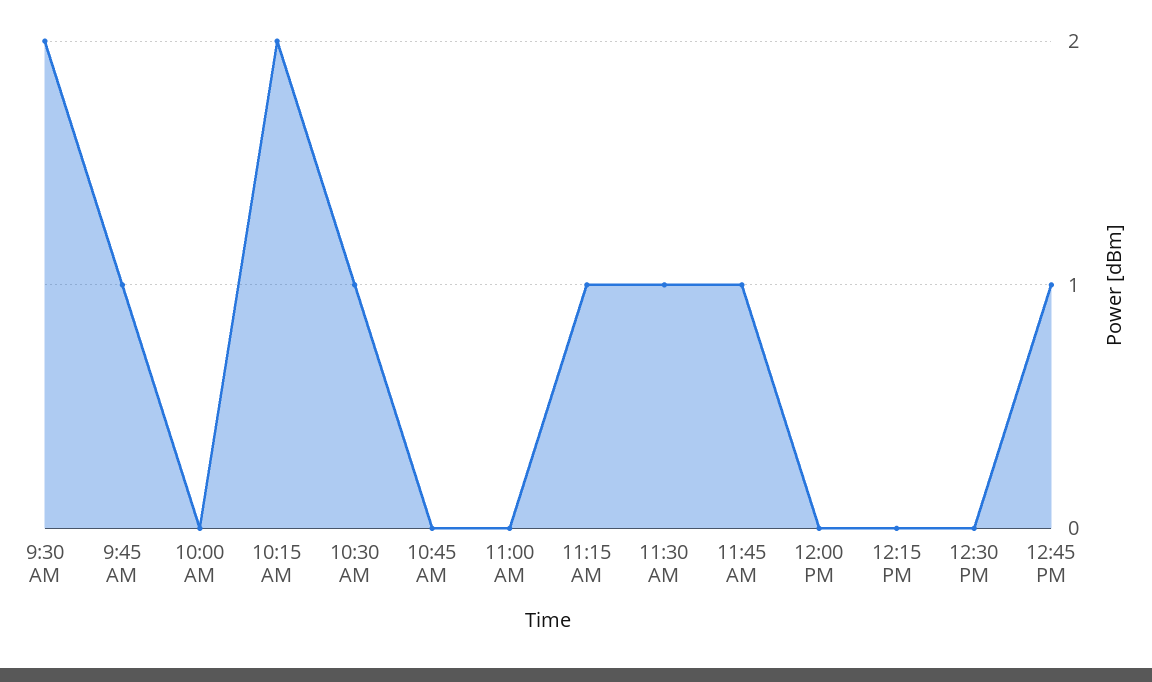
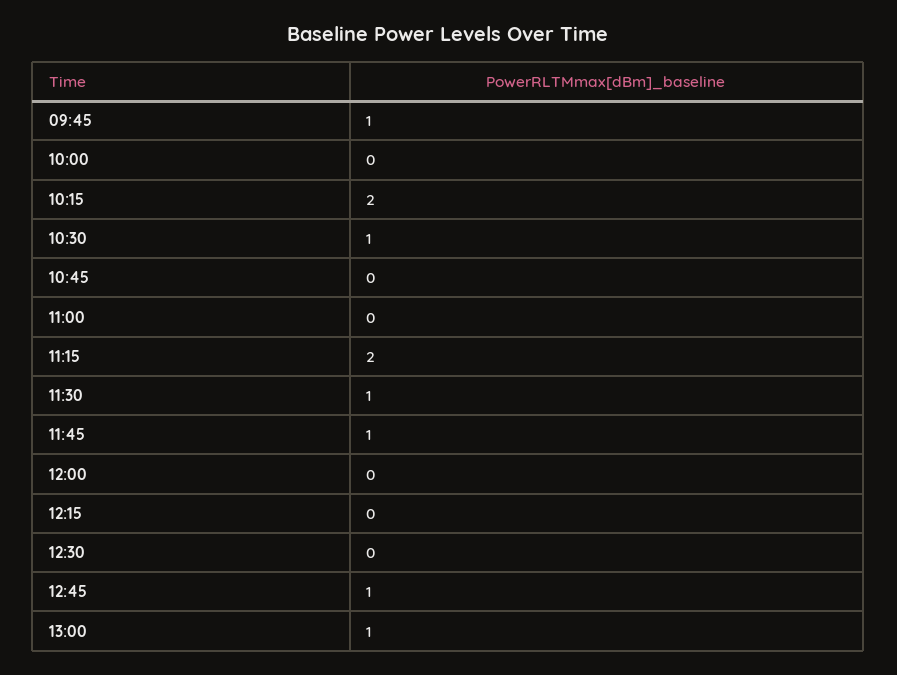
9:30 AM: 2 -> none
11:15 AM: 1 -> 2
13:00: none -> 1

